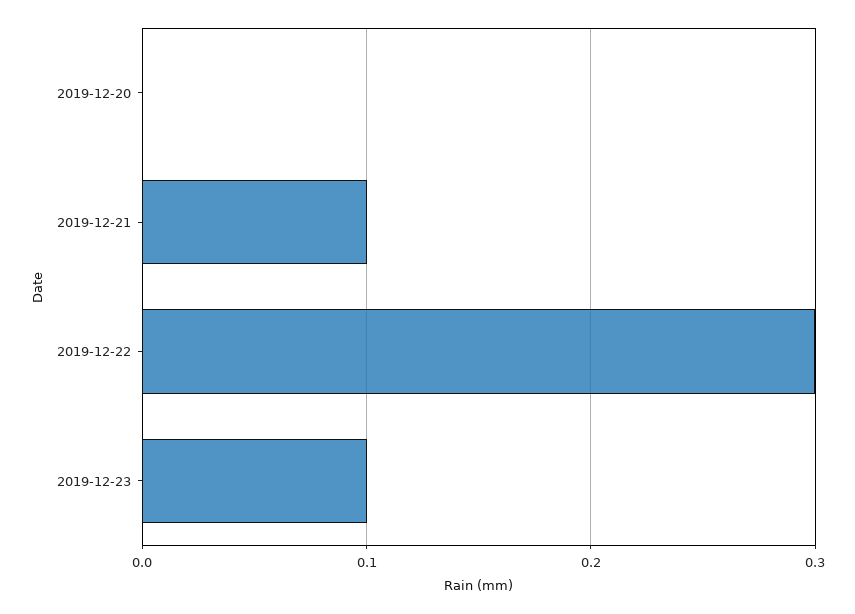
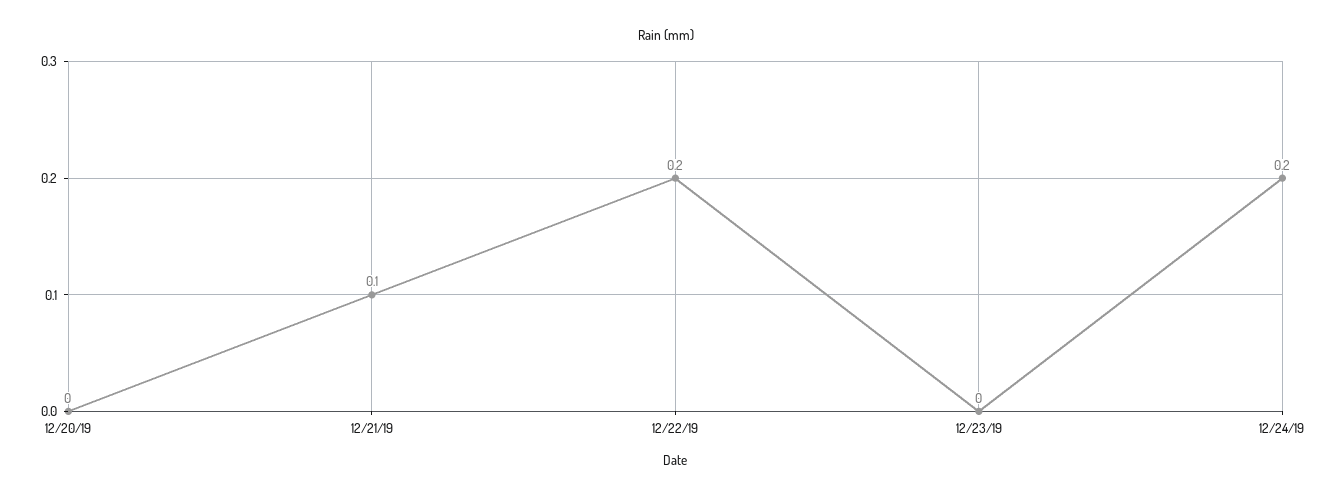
2019-12-22: 0.3 -> 0.2
2019-12-23: 0.1 -> 0
12/24/19: none -> 0.2

